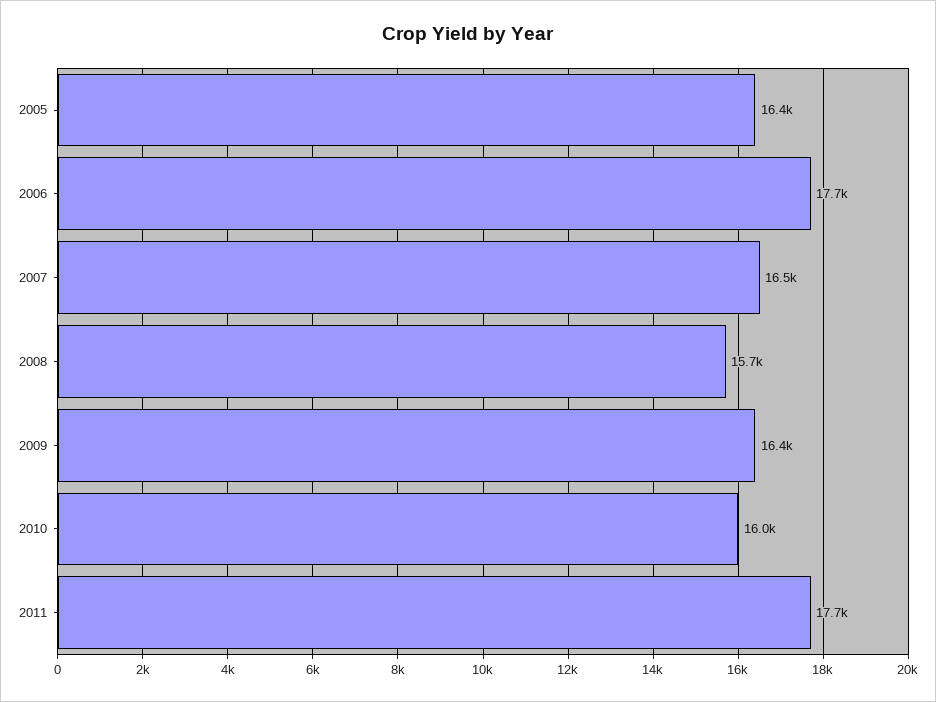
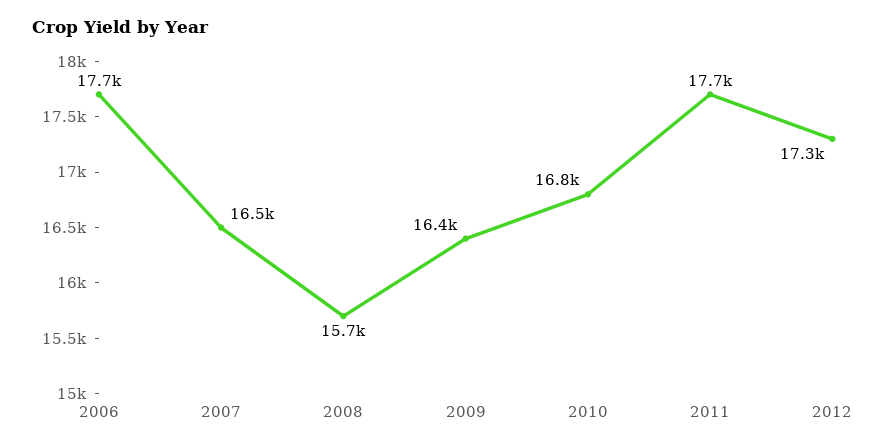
2005: 16400 -> none
2010: 16000 -> 16800
2012: none -> 17300

